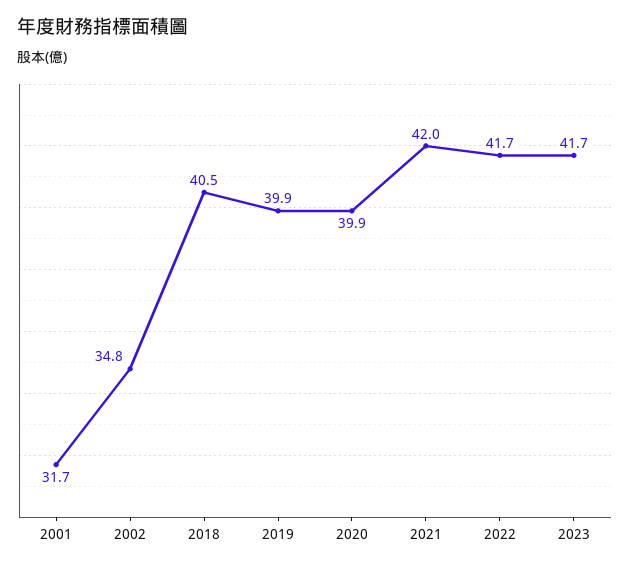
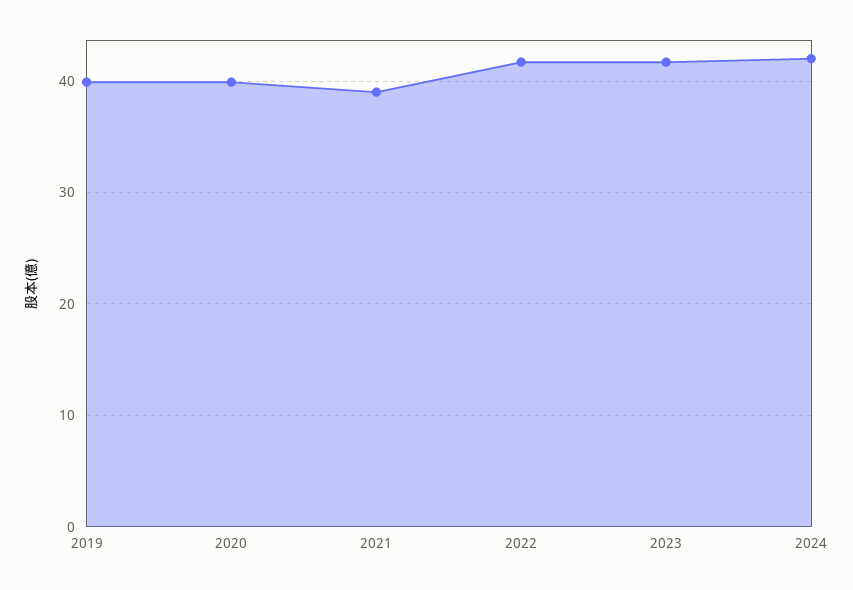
2001: 31.7 -> none
2002: 34.8 -> none
2018: 40.5 -> none
2021: 42 -> 39
2024: none -> 42

